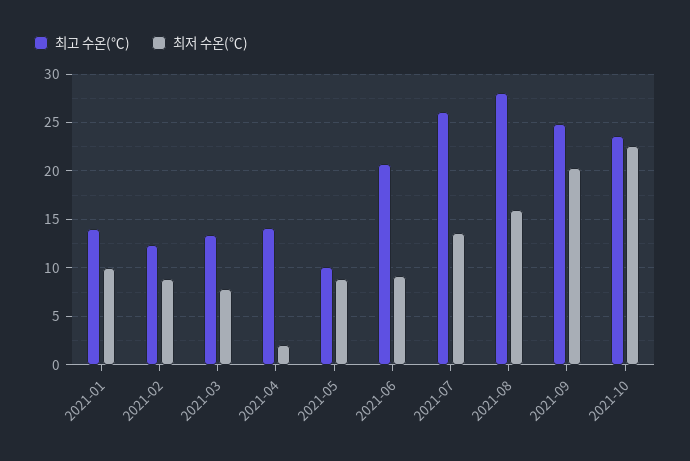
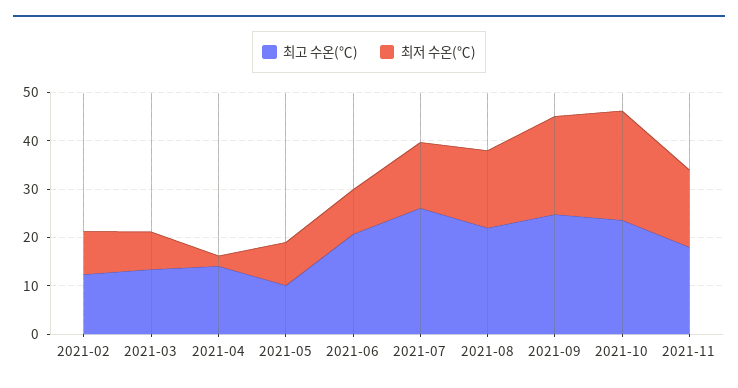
최고 수온(℃), 2021-01: 14 -> none
최저 수온(℃), 2021-01: 10 -> none
최고 수온(℃), 2021-08: 28 -> 22
최고 수온(℃), 2021-11: none -> 18
최저 수온(℃), 2021-11: none -> 16

